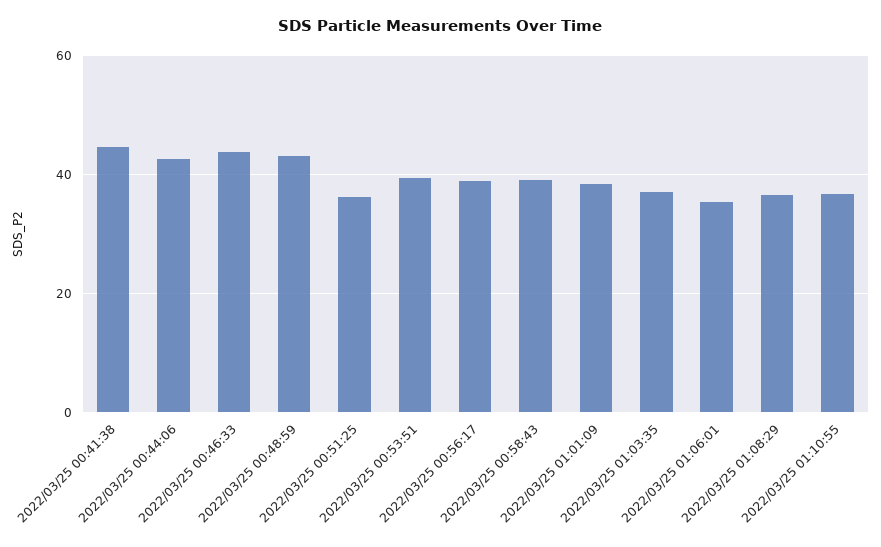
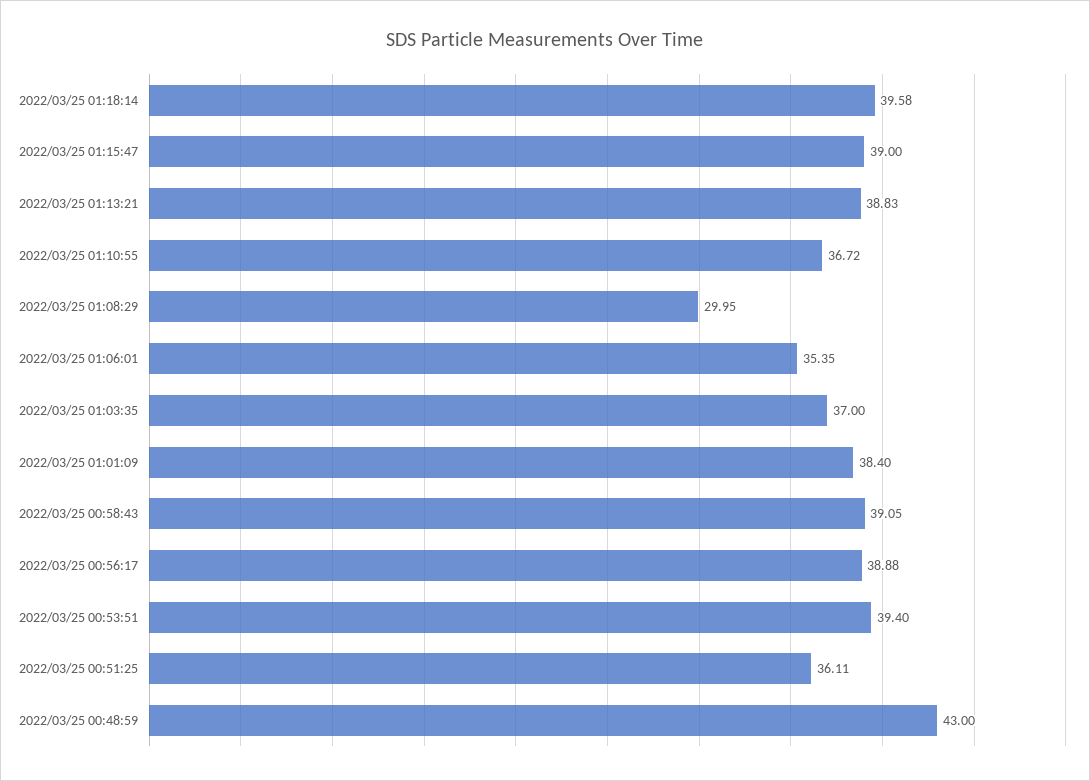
2022/03/25 00:41:38: 44 -> none
2022/03/25 00:44:06: 42 -> none
2022/03/25 00:46:33: 44 -> none
2022/03/25 01:08:29: 36 -> 29.95
2022/03/25 01:18:14: none -> 39.58
2022/03/25 01:15:47: none -> 39
2022/03/25 01:13:21: none -> 38.83

